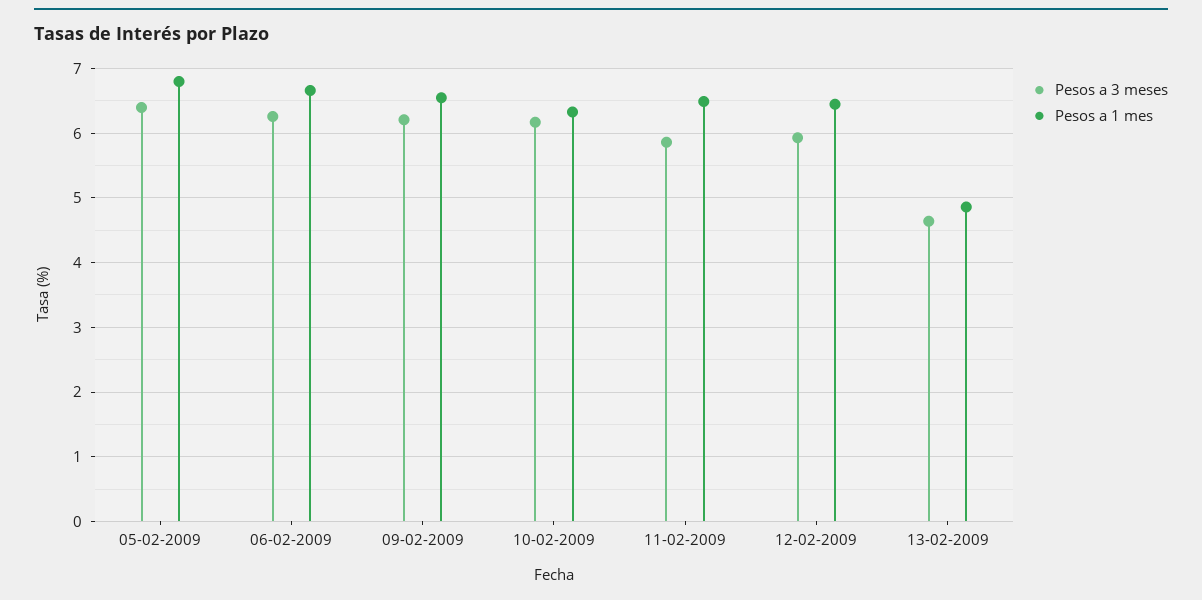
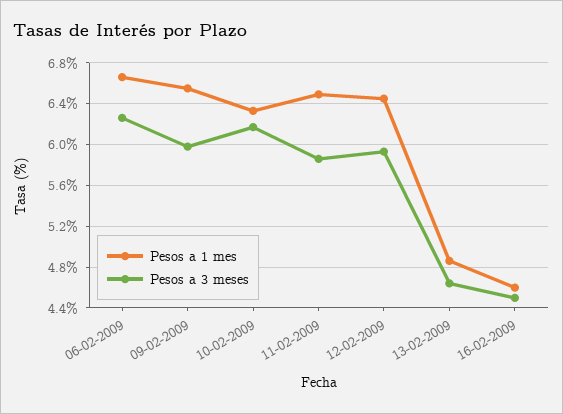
Pesos a 3 meses, 05-02-2009: 6.4 -> none
Pesos a 1 mes, 05-02-2009: 6.8 -> none
Pesos a 3 meses, 09-02-2009: 6.2 -> 6
Pesos a 1 mes, 16-02-2009: none -> 4.6
Pesos a 3 meses, 16-02-2009: none -> 4.5

